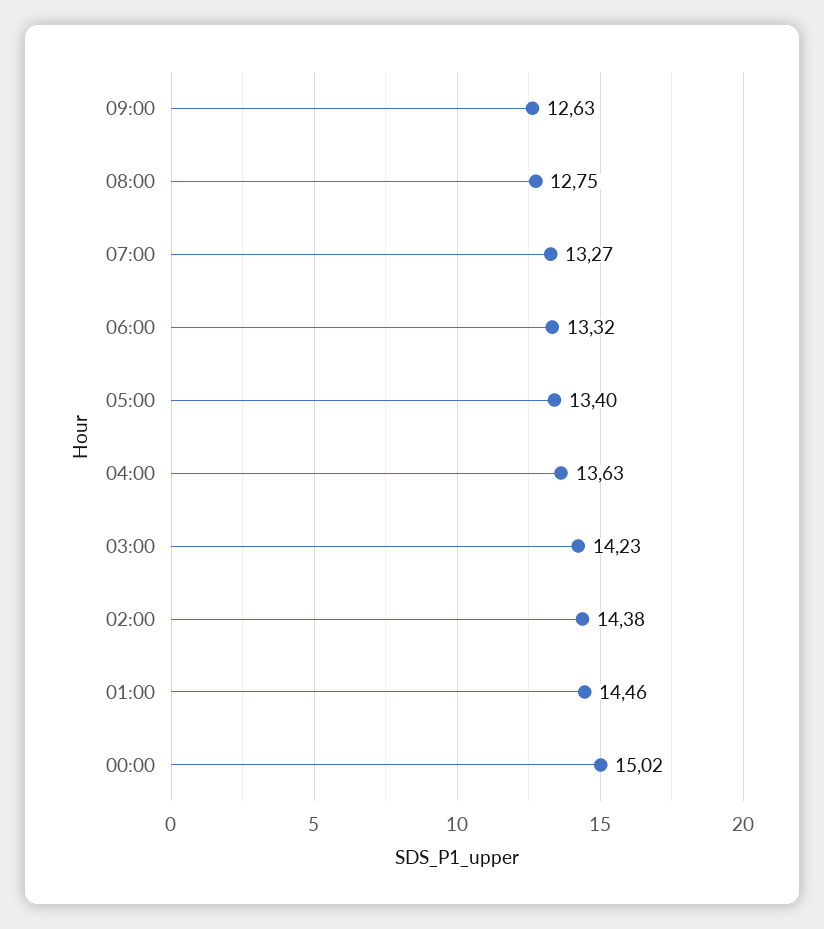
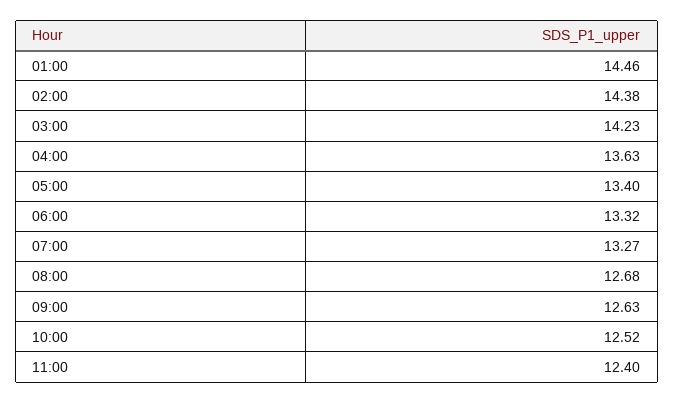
08:00: 12.75 -> 12.68
00:00: 15.02 -> none
10:00: none -> 12.52
11:00: none -> 12.4

